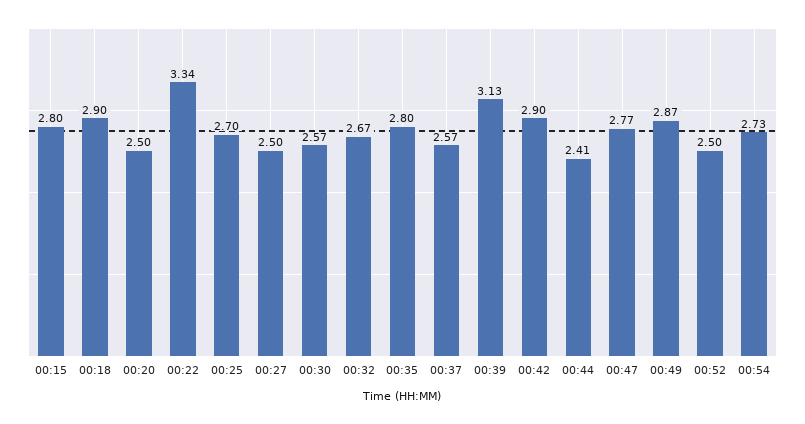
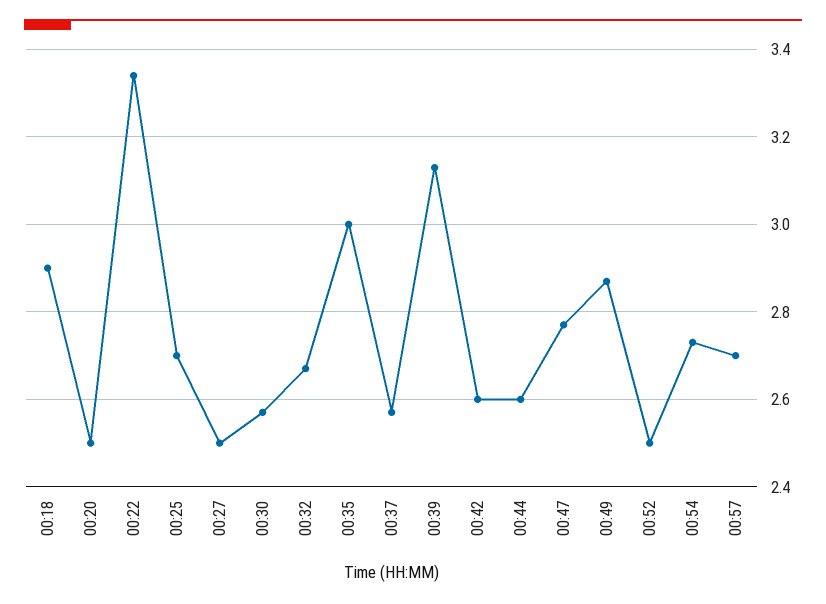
00:15: 2.8 -> none
00:35: 2.8 -> 3
00:42: 2.9 -> 2.6
00:44: 2.41 -> 2.6
00:57: none -> 2.7

